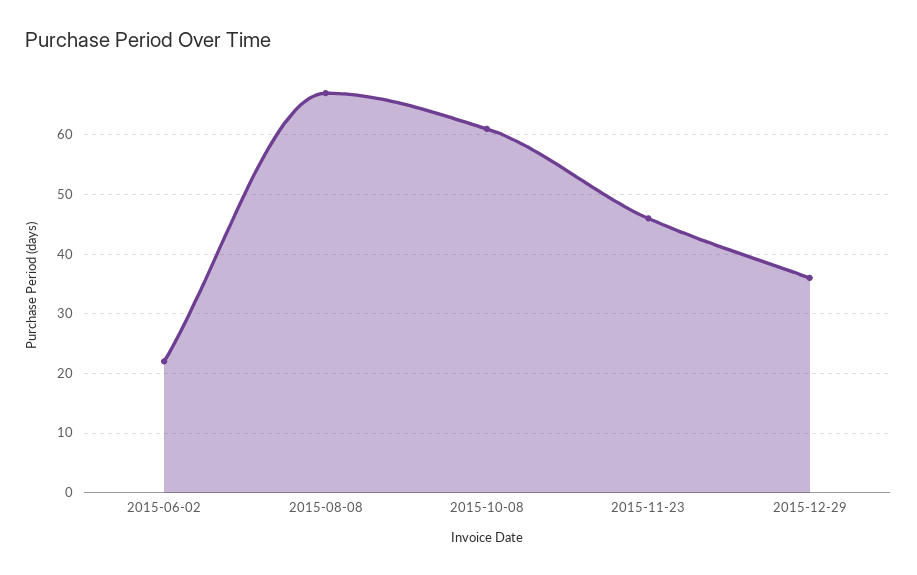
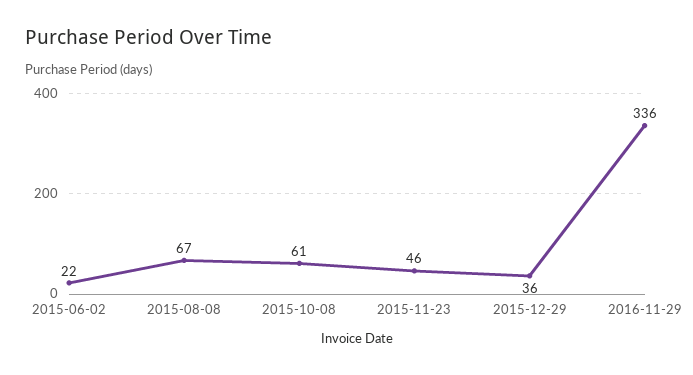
2016-11-29: none -> 336

